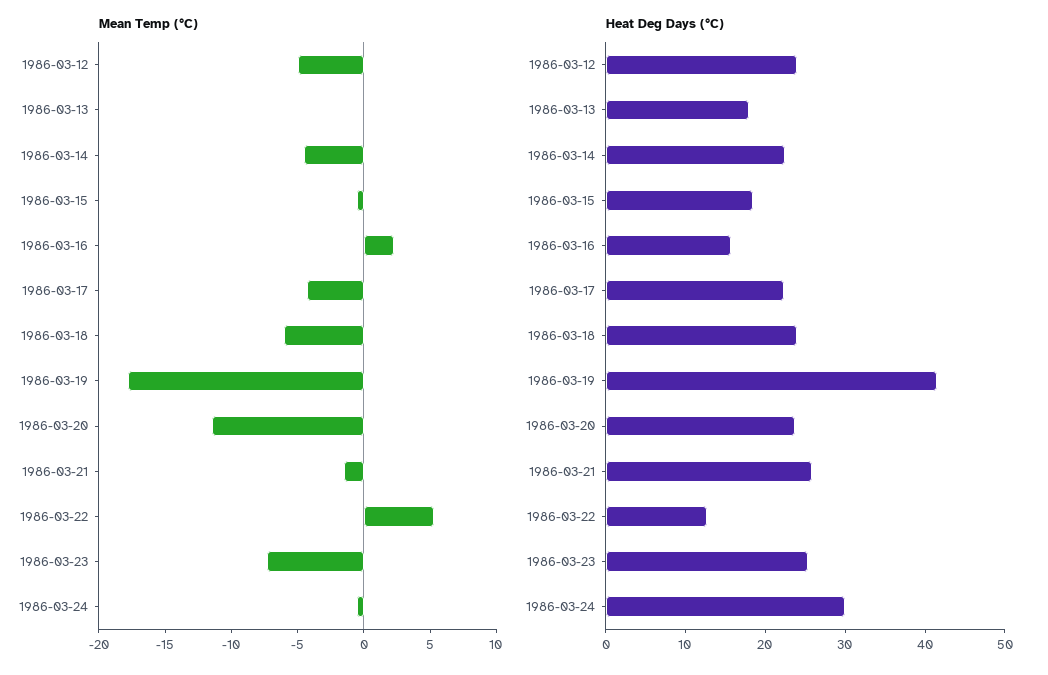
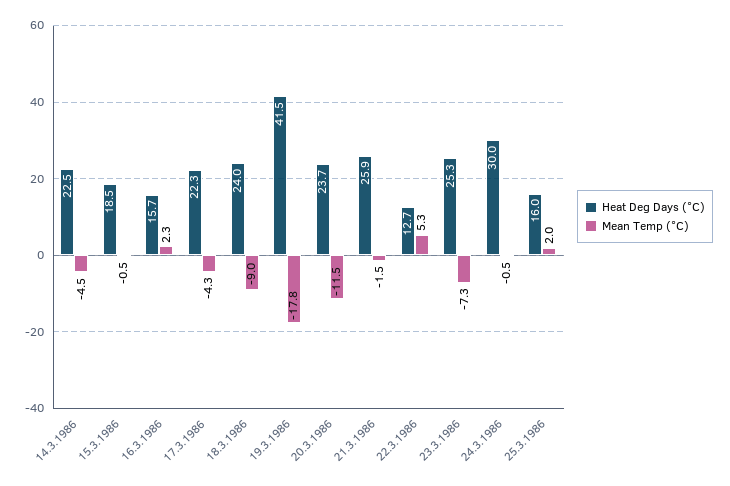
Mean Temp (°C), 1986-03-12: -5 -> none
Mean Temp (°C), 1986-03-13: 0 -> none
Mean Temp (°C), 1986-03-18: -6 -> -9
Heat Deg Days (°C), 1986-03-12: 24 -> none
Heat Deg Days (°C), 1986-03-13: 18 -> none
Heat Deg Days (°C), 25.3.1986: none -> 16
Mean Temp (°C), 25.3.1986: none -> 2

